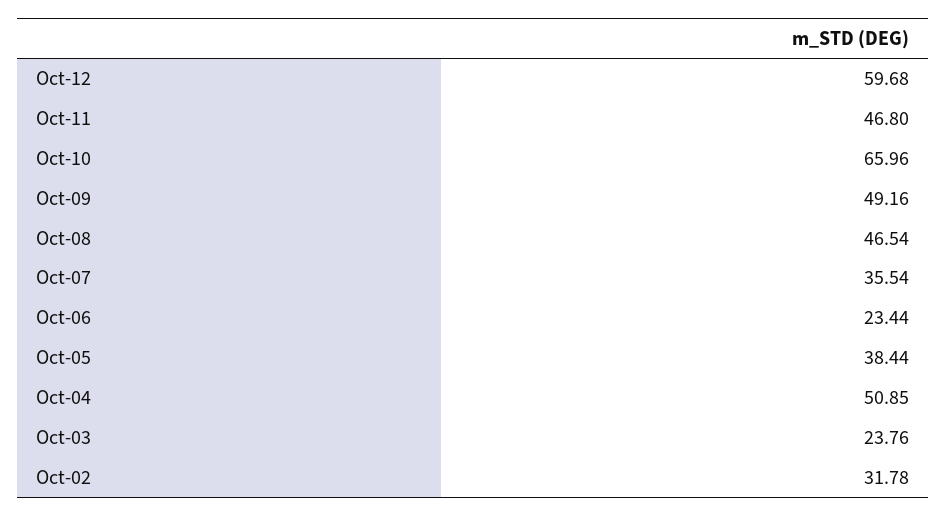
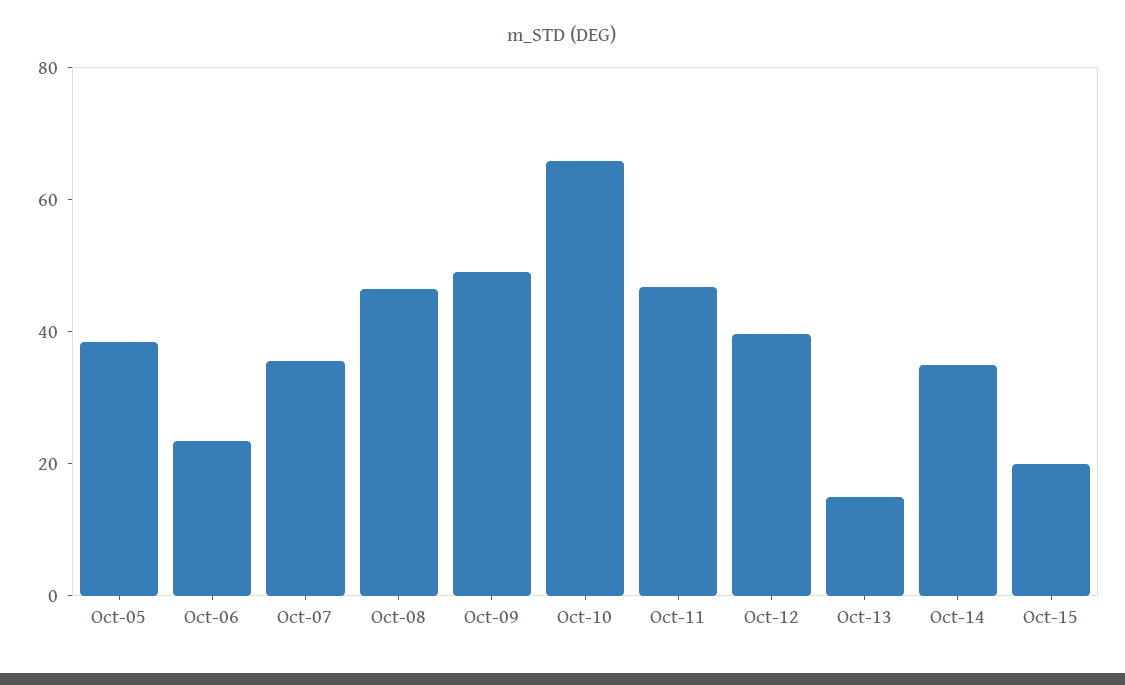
Oct-12: 59.68 -> 40
Oct-04: 50.85 -> none
Oct-03: 23.76 -> none
Oct-02: 31.78 -> none
Oct-13: none -> 15
Oct-14: none -> 35
Oct-15: none -> 20

